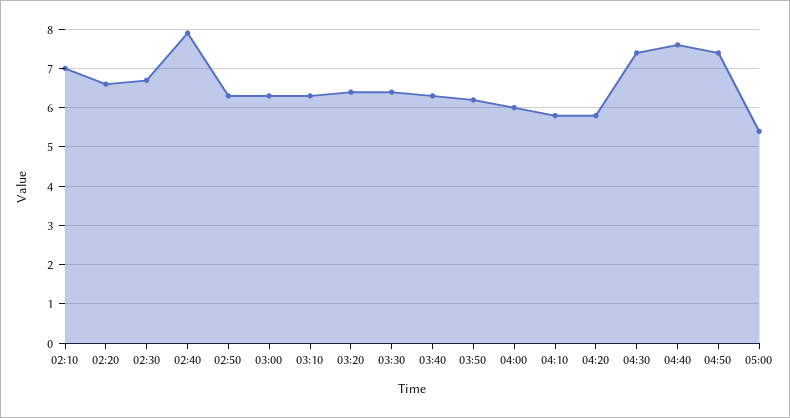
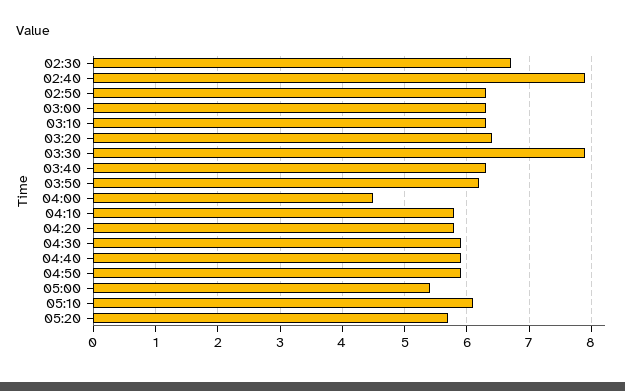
02:10: 7 -> none
02:20: 6.5 -> none
03:30: 6.5 -> 7.9
04:00: 6 -> 4.5
04:30: 7.5 -> 5.9
04:40: 7.5 -> 5.9
04:50: 7.5 -> 5.9
05:10: none -> 6.1
05:20: none -> 5.7

